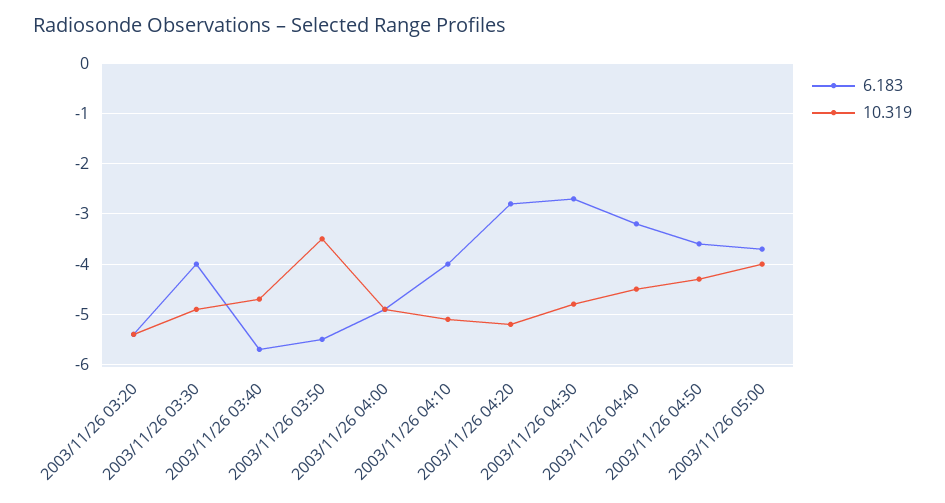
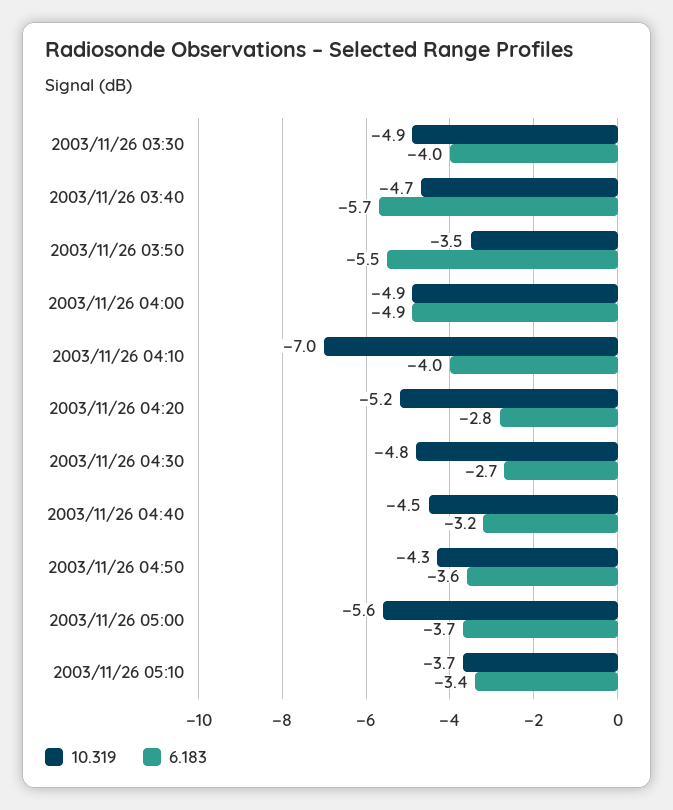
6.183, 2003/11/26 03:20: -5.5 -> none
10.319, 2003/11/26 03:20: -5.5 -> none
10.319, 2003/11/26 04:10: -5 -> -7
10.319, 2003/11/26 05:00: -4 -> -5.6
10.319, 2003/11/26 05:10: none -> -3.7
6.183, 2003/11/26 05:10: none -> -3.4

